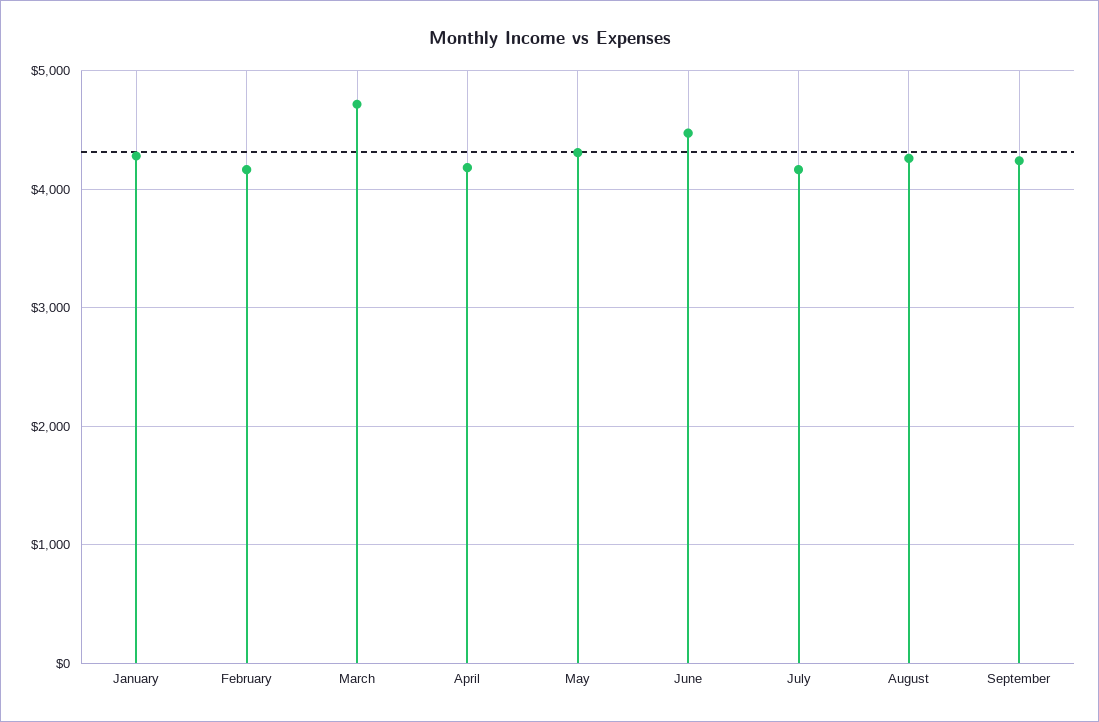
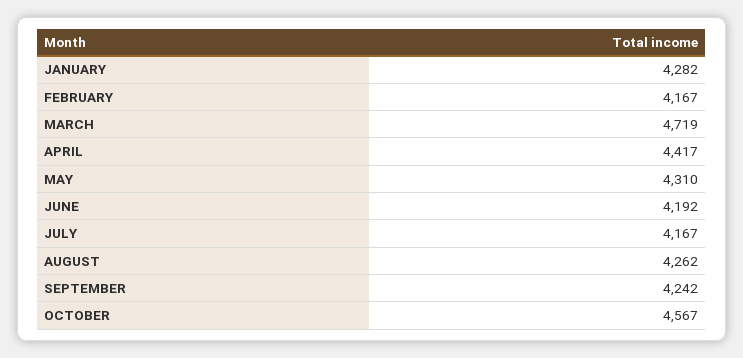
April: 4200 -> 4417
June: 4500 -> 4192
OCTOBER: none -> 4567

